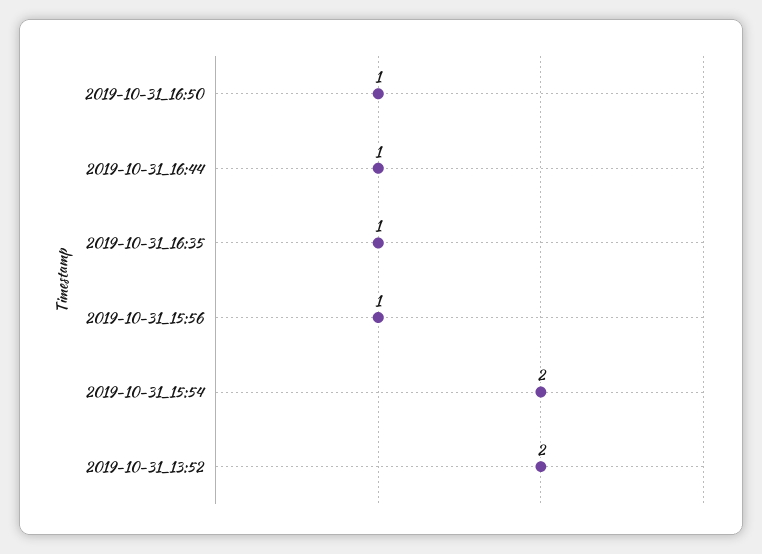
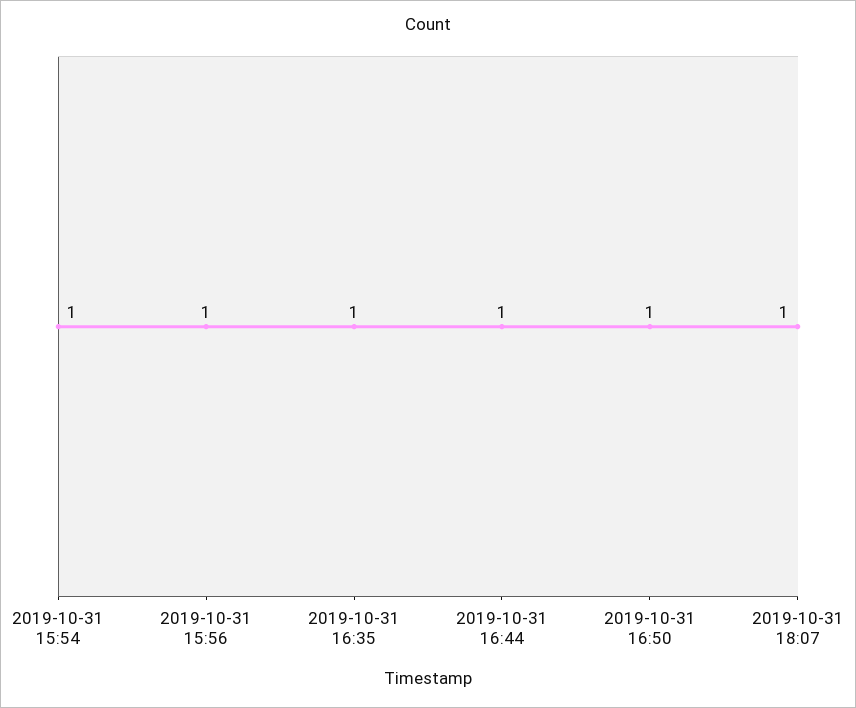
2019-10-31_15:54: 2 -> 1
2019-10-31_13:52: 2 -> none
2019-10-31 18:07: none -> 1

